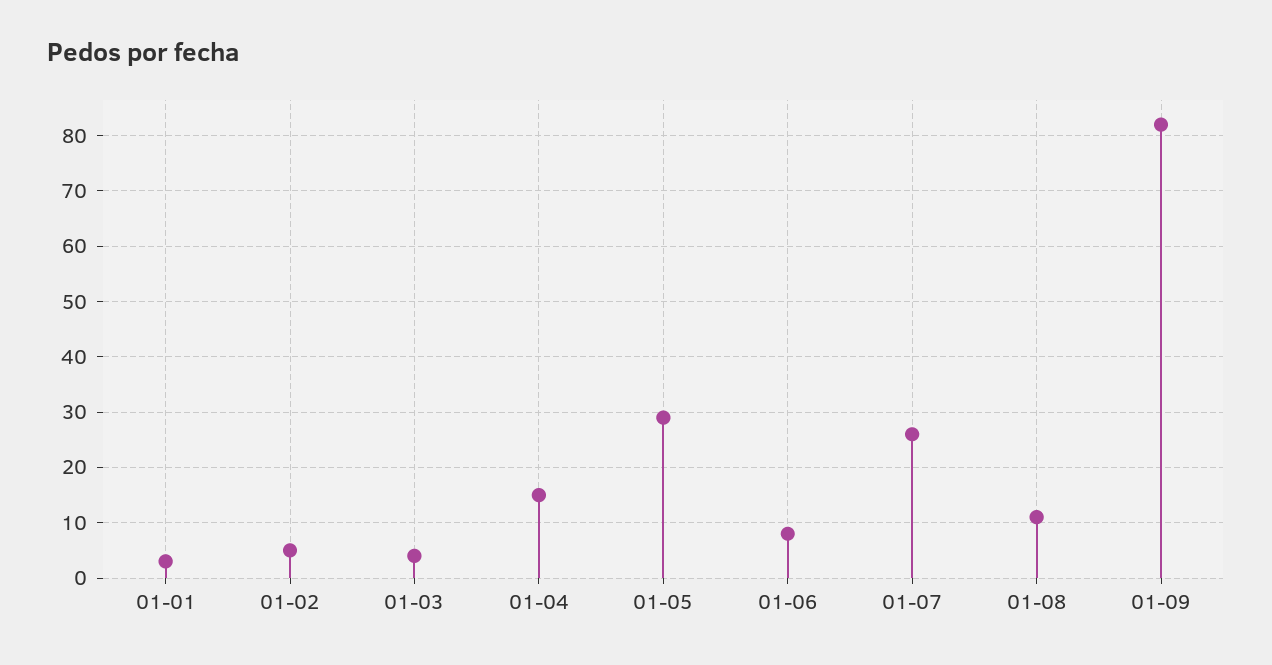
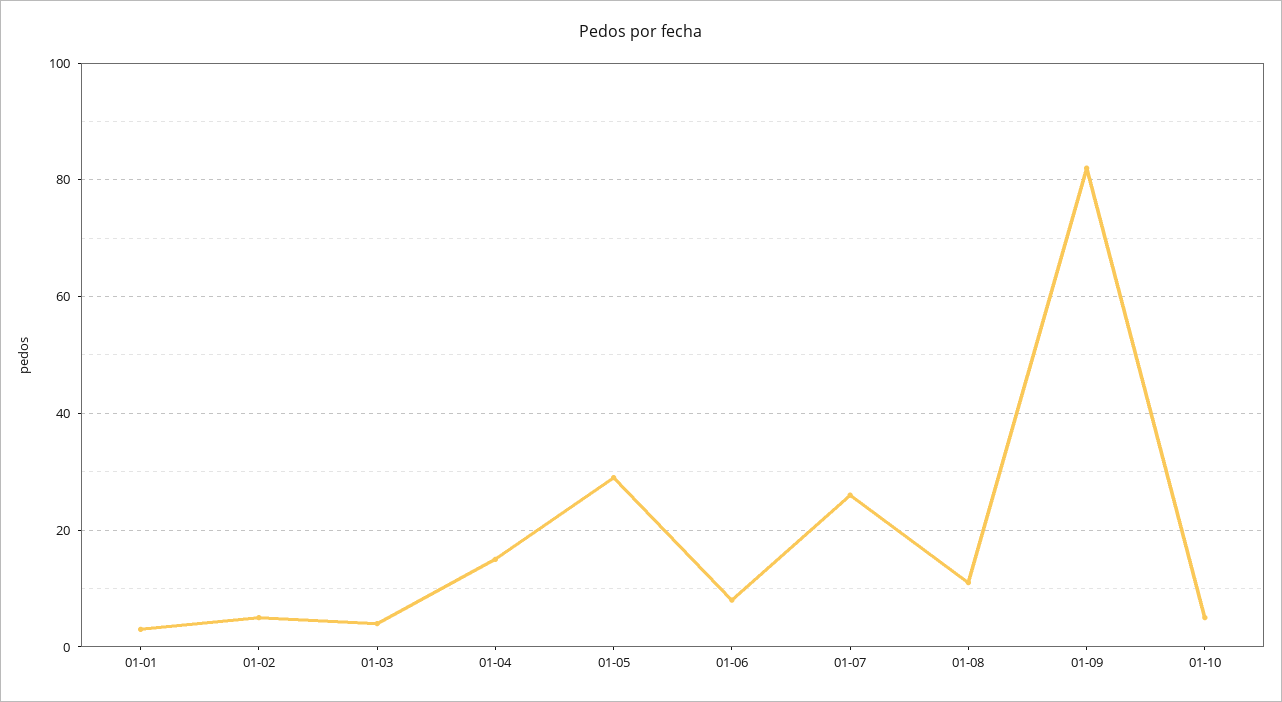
01-10: none -> 5

